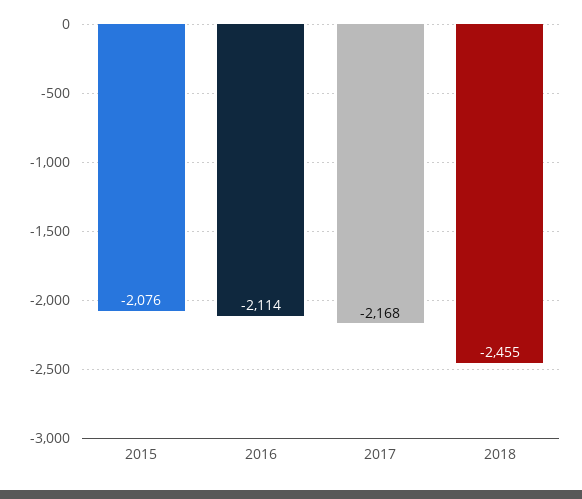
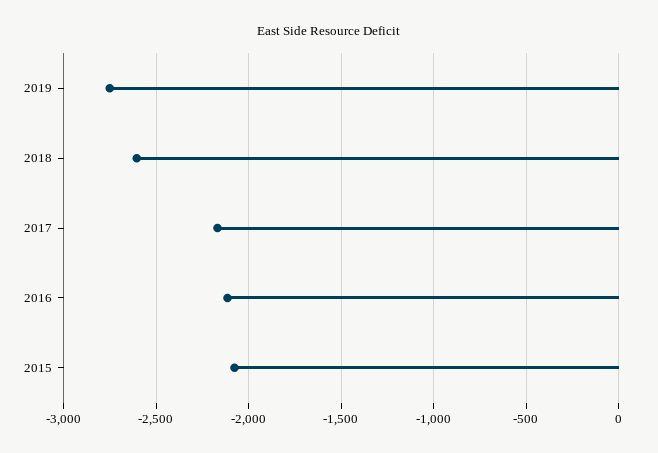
2018: -2455 -> -2600
2019: none -> -2750

